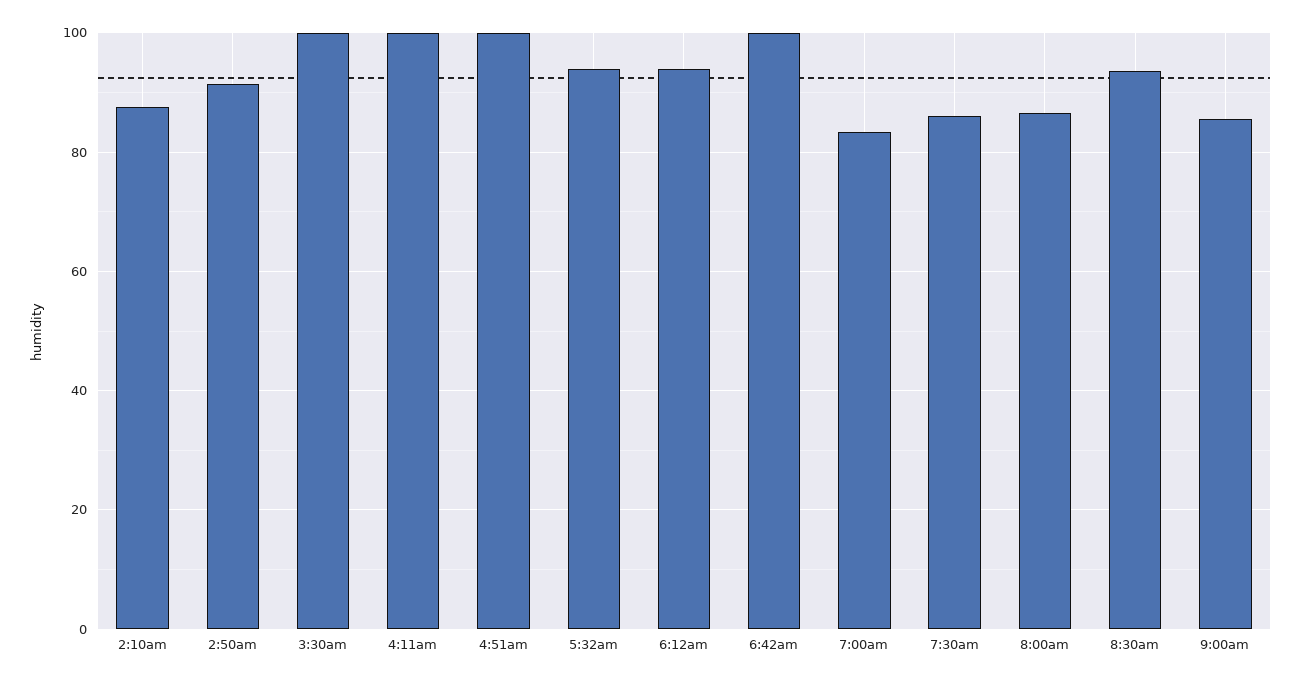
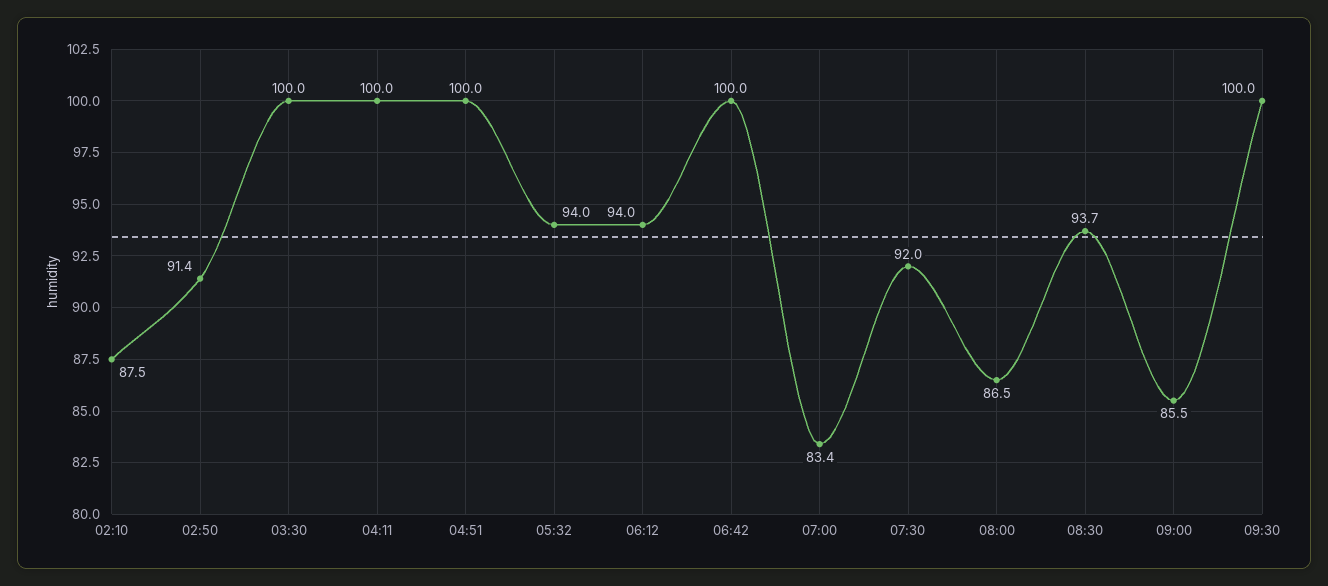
7:30am: 86 -> 92
09:30: none -> 100

